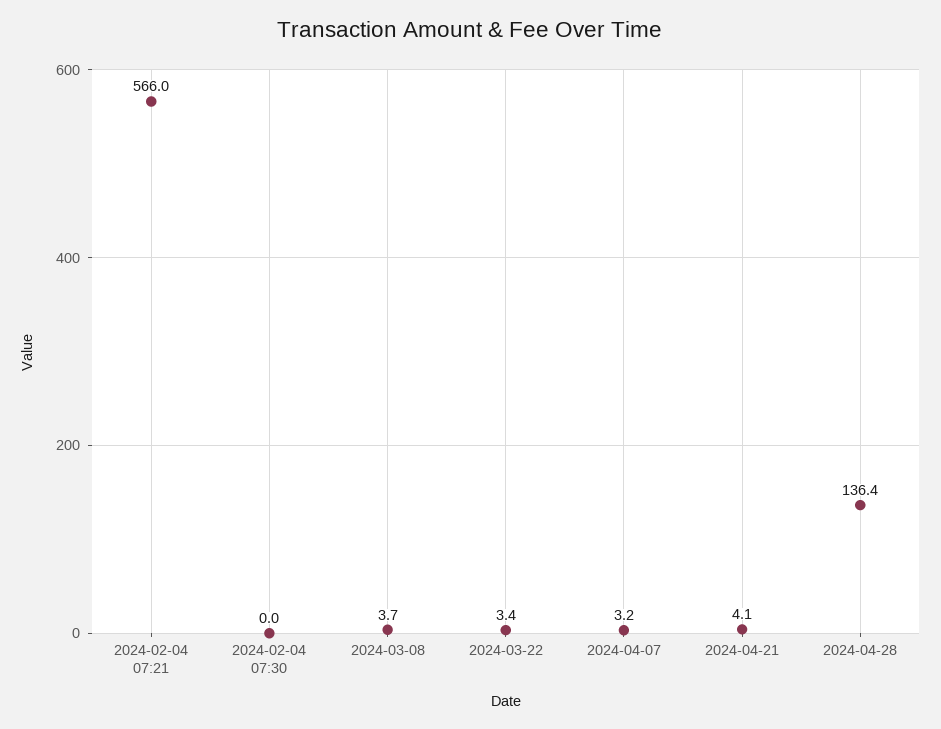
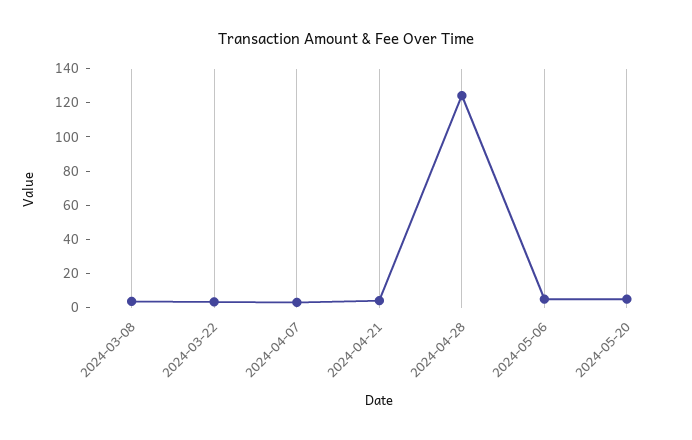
2024-02-04 07:21: 566 -> none
2024-02-04 07:30: 0 -> none
2024-04-28: 136.4 -> 125
2024-05-06: none -> 5
2024-05-20: none -> 5

